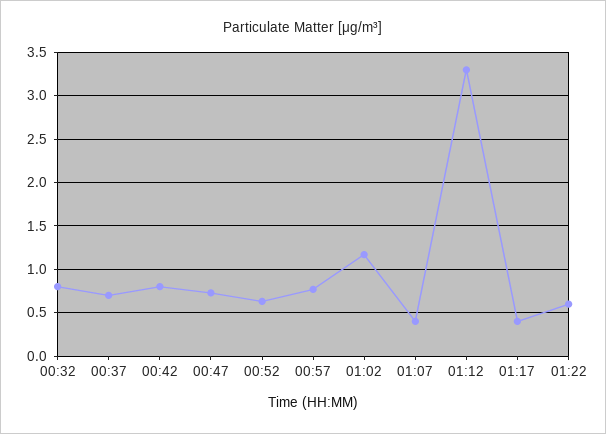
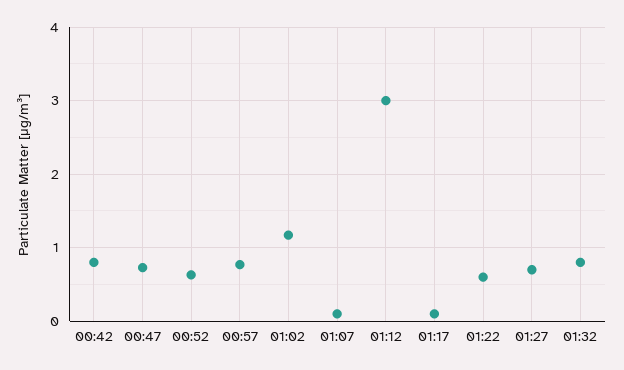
00:32: 0.8 -> none
00:37: 0.7 -> none
01:07: 0.4 -> 0.1
01:12: 3.3 -> 3
01:17: 0.4 -> 0.1
01:27: none -> 0.7
01:32: none -> 0.8

